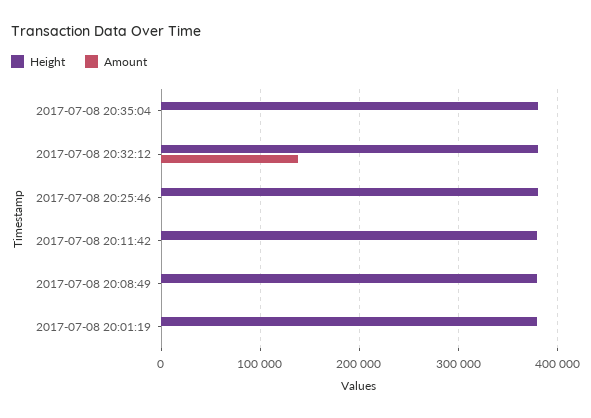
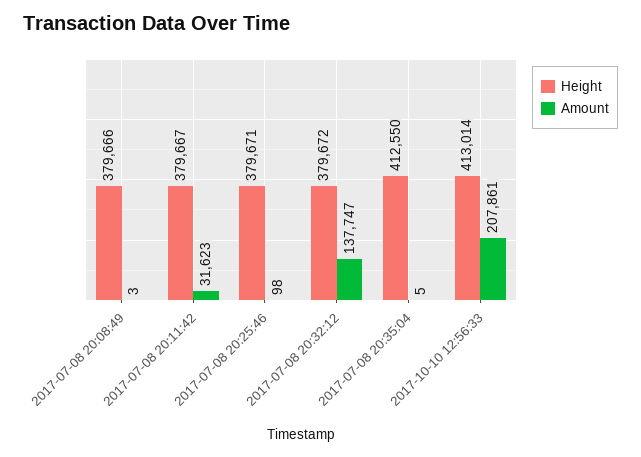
Height, 2017-07-08 20:35:04: 380000 -> 412550
Amount, 2017-07-08 20:11:42: 0 -> 31623
Height, 2017-07-08 20:01:19: 380000 -> none
Amount, 2017-07-08 20:01:19: 0 -> none
Height, 2017-10-10 12:56:33: none -> 413014
Amount, 2017-10-10 12:56:33: none -> 207861

